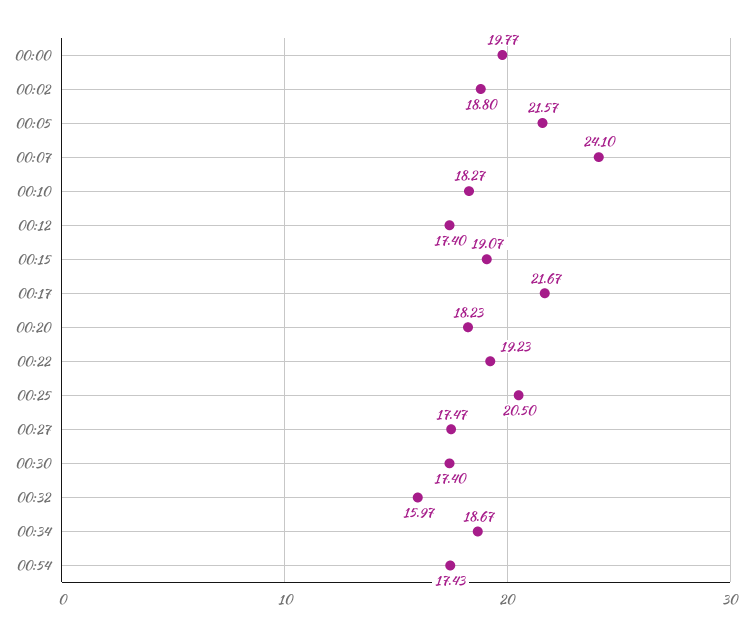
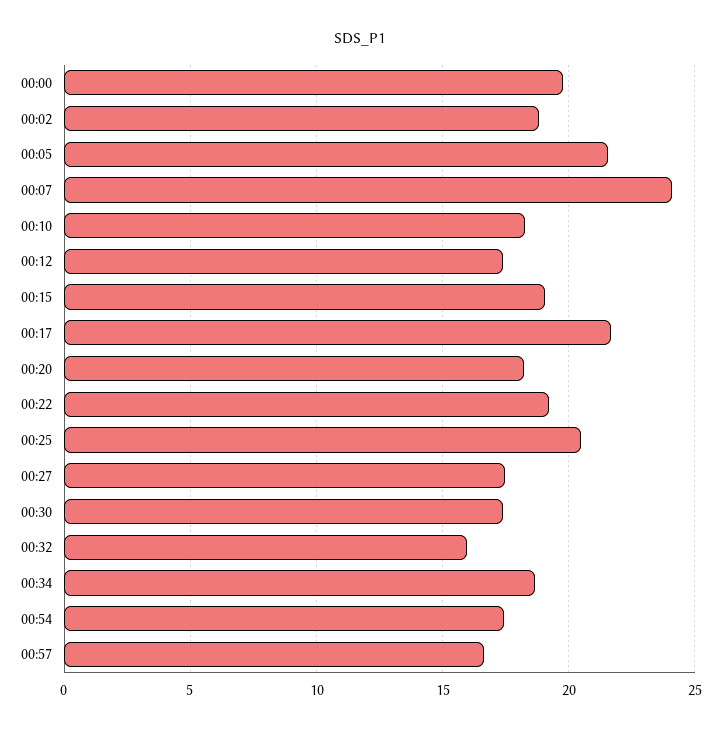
00:57: none -> 16.5

